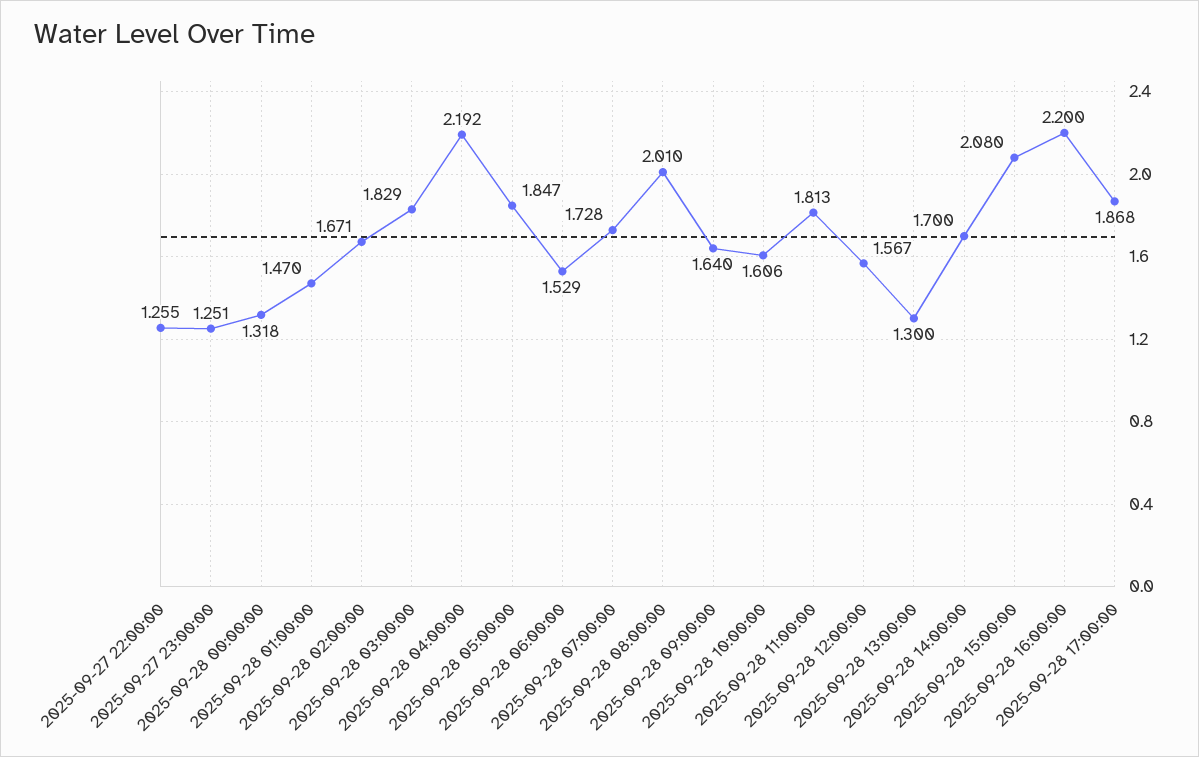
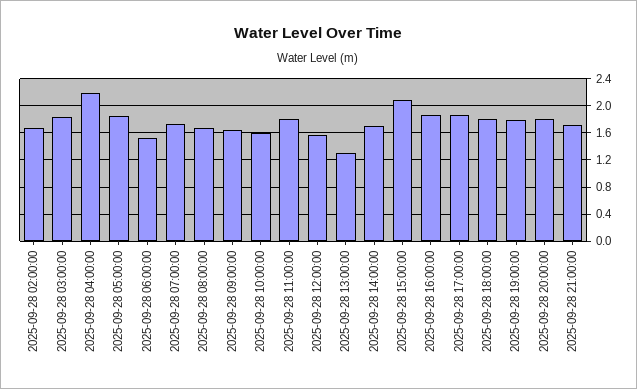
2025-09-27 22:00:00: 1.255 -> none
2025-09-27 23:00:00: 1.251 -> none
2025-09-28 00:00:00: 1.318 -> none
2025-09-28 01:00:00: 1.47 -> none
2025-09-28 08:00:00: 2.01 -> 1.7
2025-09-28 16:00:00: 2.2 -> 1.9
2025-09-28 18:00:00: none -> 1.8
2025-09-28 19:00:00: none -> 1.8
2025-09-28 20:00:00: none -> 1.8
2025-09-28 21:00:00: none -> 1.7

